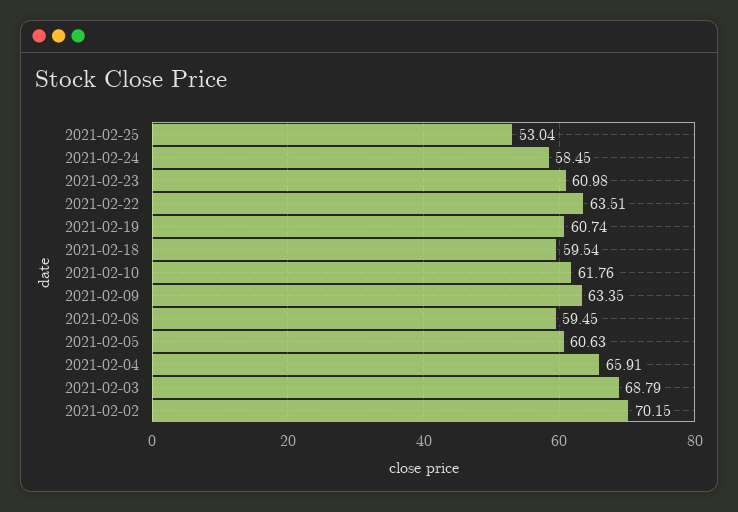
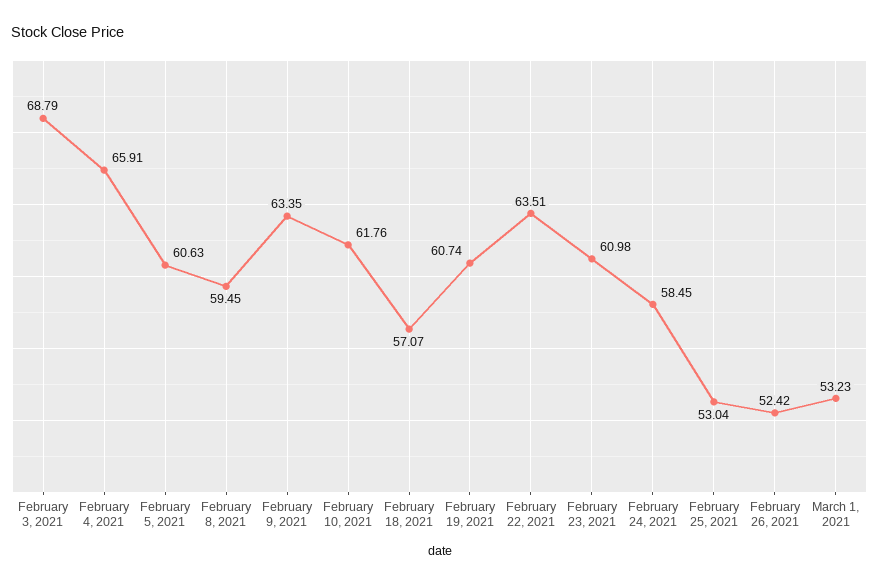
2021-02-18: 59.54 -> 57.07
2021-02-02: 70.15 -> none
February 26, 2021: none -> 52.42
March 1, 2021: none -> 53.23

